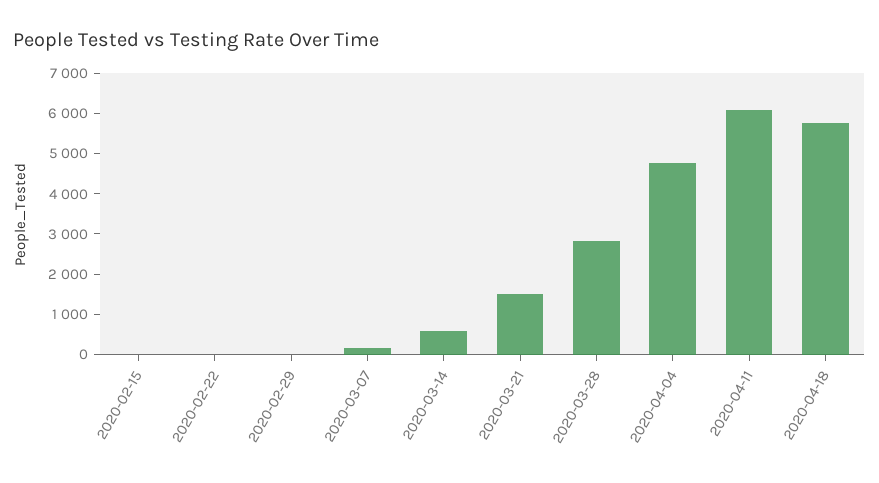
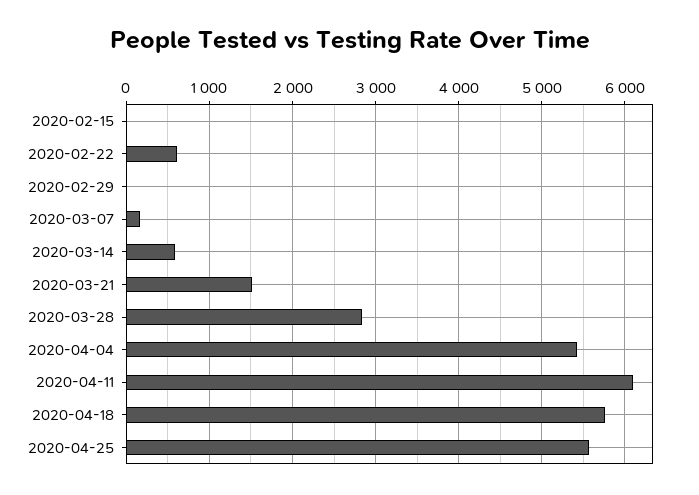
2020-02-22: 0 -> 600
2020-04-04: 4800 -> 5400
2020-04-25: none -> 5600

